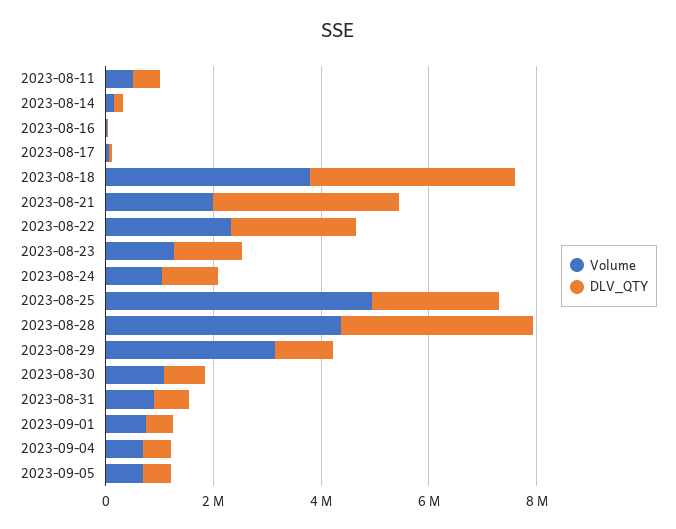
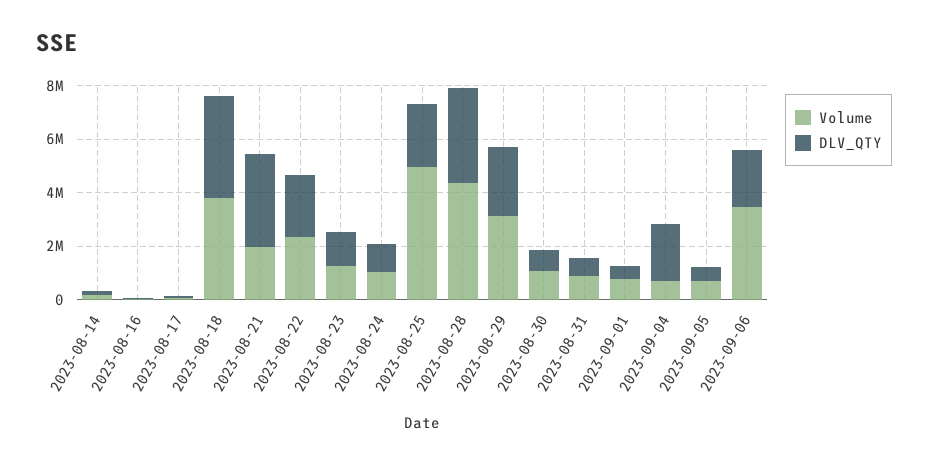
Volume, 2023-08-11: 500000 -> none
DLV_QTY, 2023-08-11: 500000 -> none
DLV_QTY, 2023-08-29: 1000000 -> 2500000
DLV_QTY, 2023-09-04: 500000 -> 2000000
Volume, 2023-09-06: none -> 3500000
DLV_QTY, 2023-09-06: none -> 2000000

